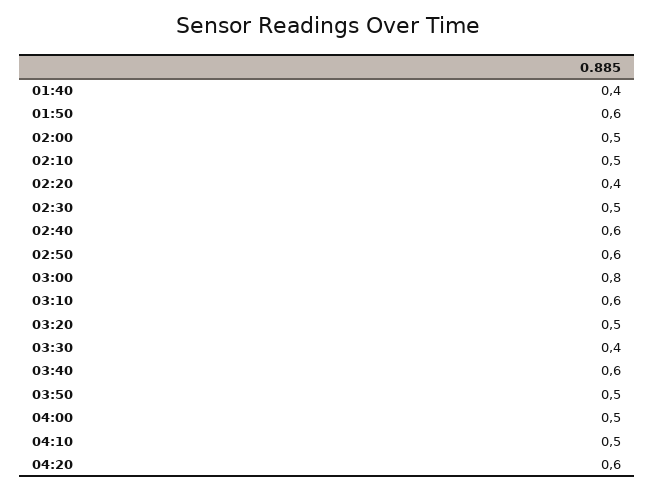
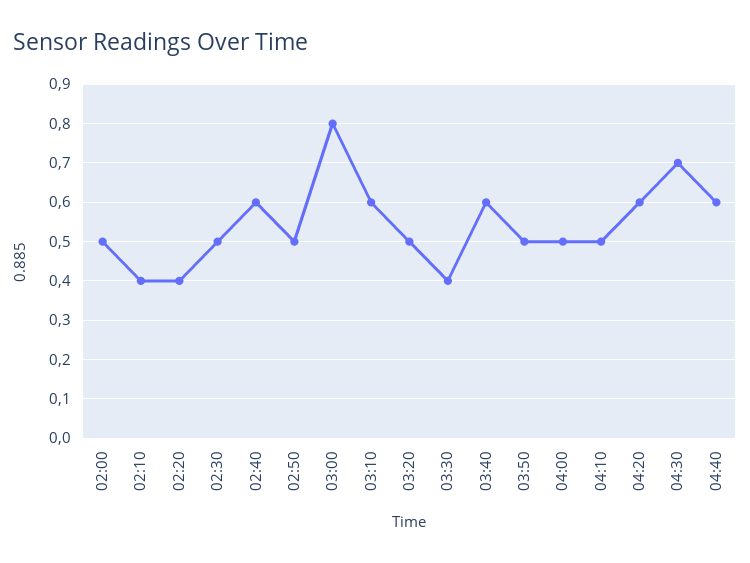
01:40: 0.4 -> none
01:50: 0.6 -> none
02:10: 0.5 -> 0.4
02:50: 0.6 -> 0.5
04:30: none -> 0.7
04:40: none -> 0.6

